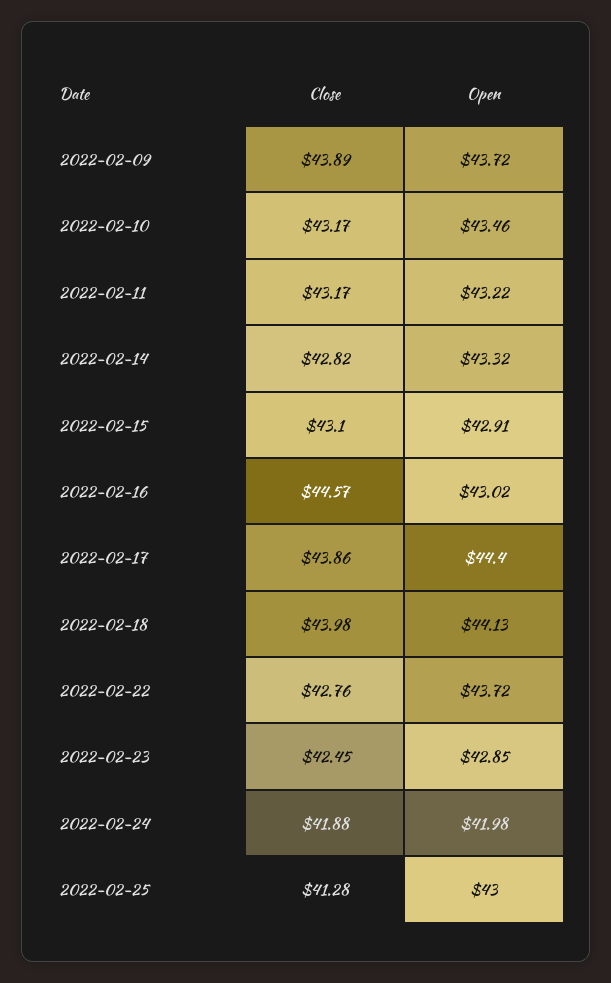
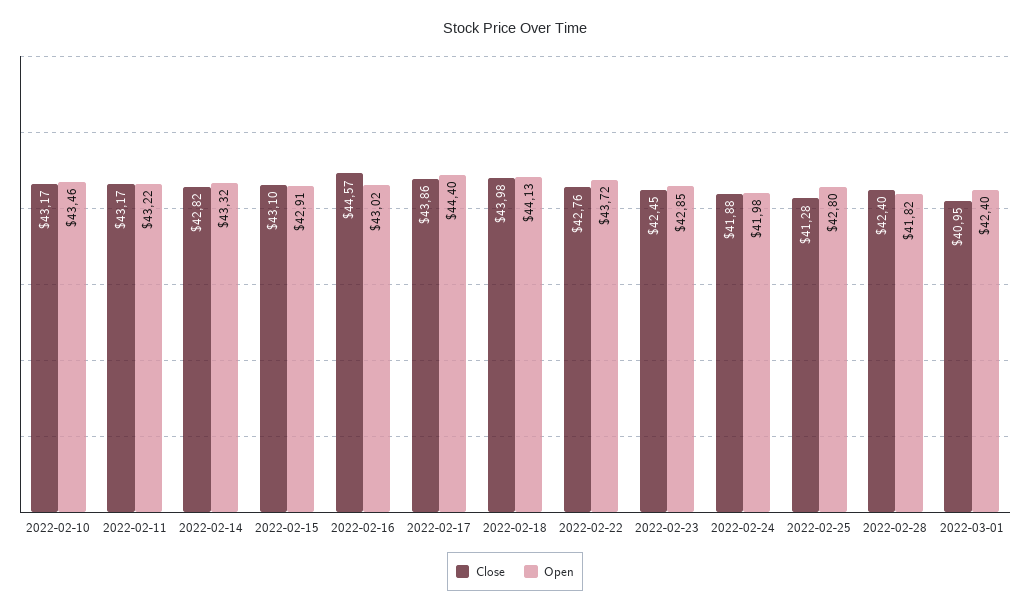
Close, 2022-02-09: 43.89 -> none
Open, 2022-02-09: 43.72 -> none
Open, 2022-02-25: 43 -> 42.8
Close, 2022-02-28: none -> 42.4
Open, 2022-02-28: none -> 41.82
Close, 2022-03-01: none -> 40.95
Open, 2022-03-01: none -> 42.4

